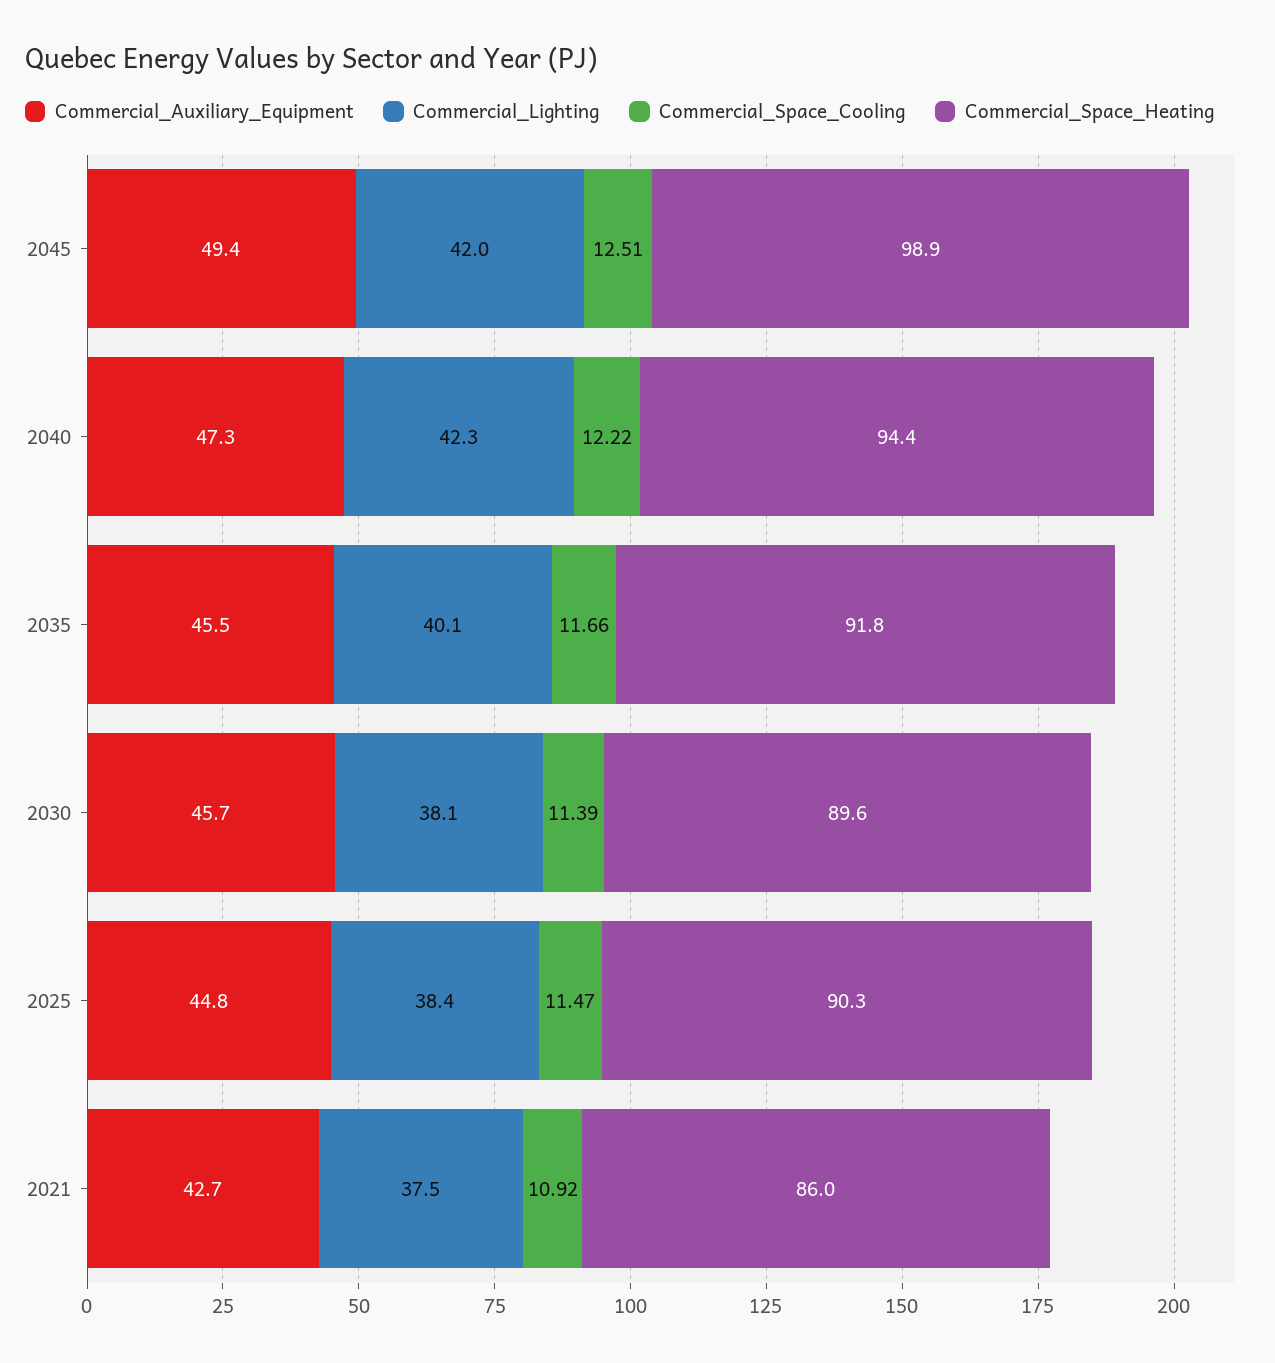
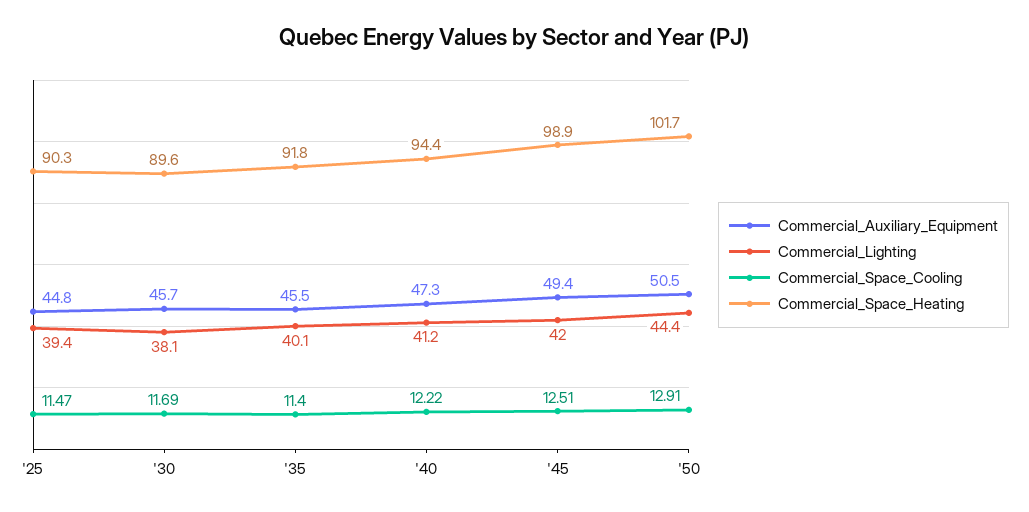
Commercial_Lighting, 2040: 42.3 -> 41.2
Commercial_Space_Cooling, 2035: 11.66 -> 11.4
Commercial_Space_Cooling, 2030: 11.39 -> 11.69
Commercial_Lighting, 2025: 38.4 -> 39.4
Commercial_Auxiliary_Equipment, 2021: 42.7 -> none
Commercial_Lighting, 2021: 37.5 -> none
Commercial_Space_Cooling, 2021: 10.92 -> none
Commercial_Space_Heating, 2021: 86 -> none
Commercial_Auxiliary_Equipment, '50: none -> 50.5
Commercial_Lighting, '50: none -> 44.4
Commercial_Space_Cooling, '50: none -> 12.91
Commercial_Space_Heating, '50: none -> 101.7

